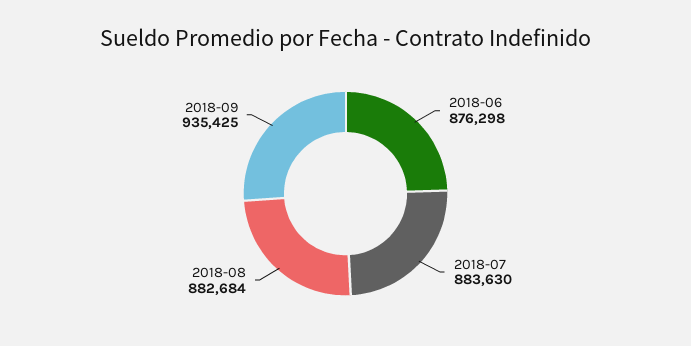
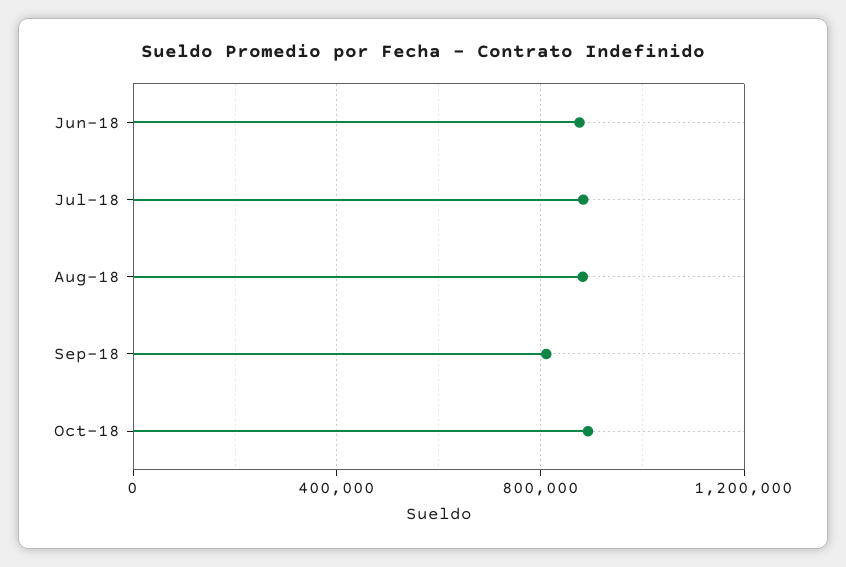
2018-09: 935425 -> 800000
Oct-18: none -> 900000

